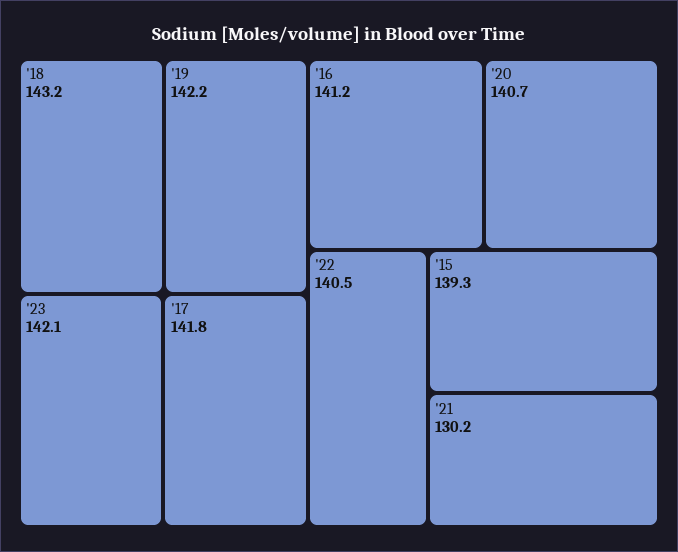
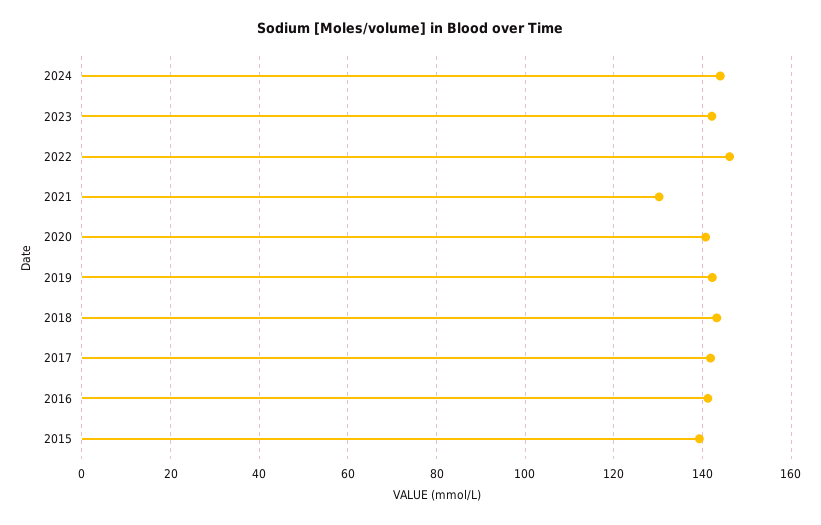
'22: 140.5 -> 146
2024: none -> 144

